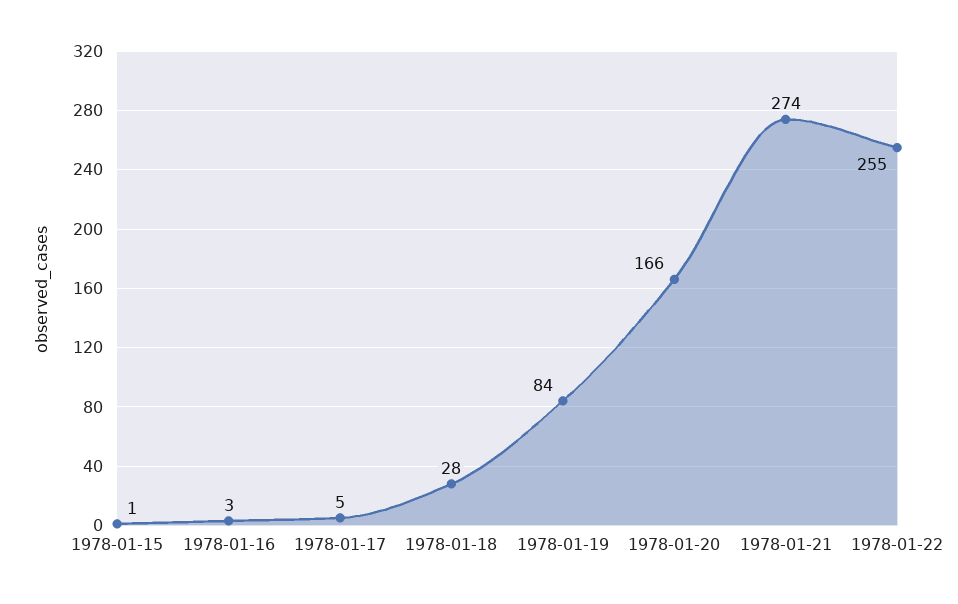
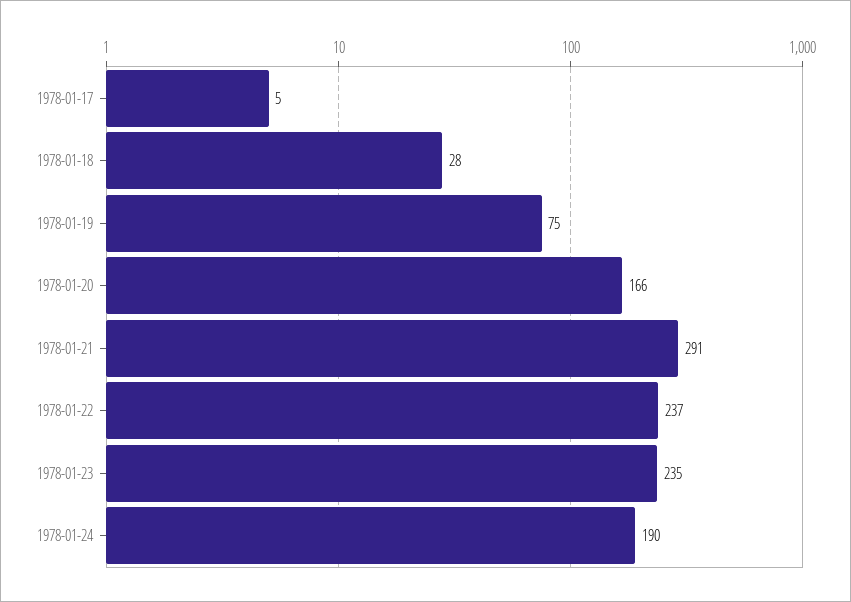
1978-01-15: 1 -> none
1978-01-16: 3 -> none
1978-01-19: 84 -> 75
1978-01-21: 274 -> 291
1978-01-22: 255 -> 237
1978-01-23: none -> 235
1978-01-24: none -> 190

